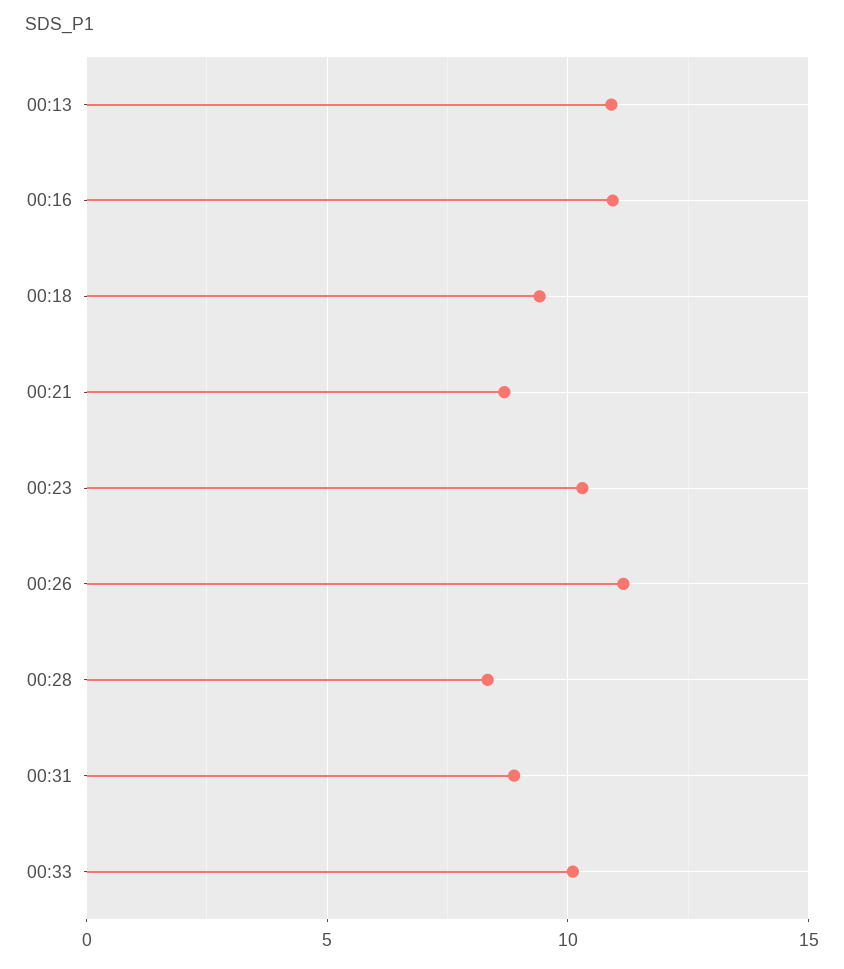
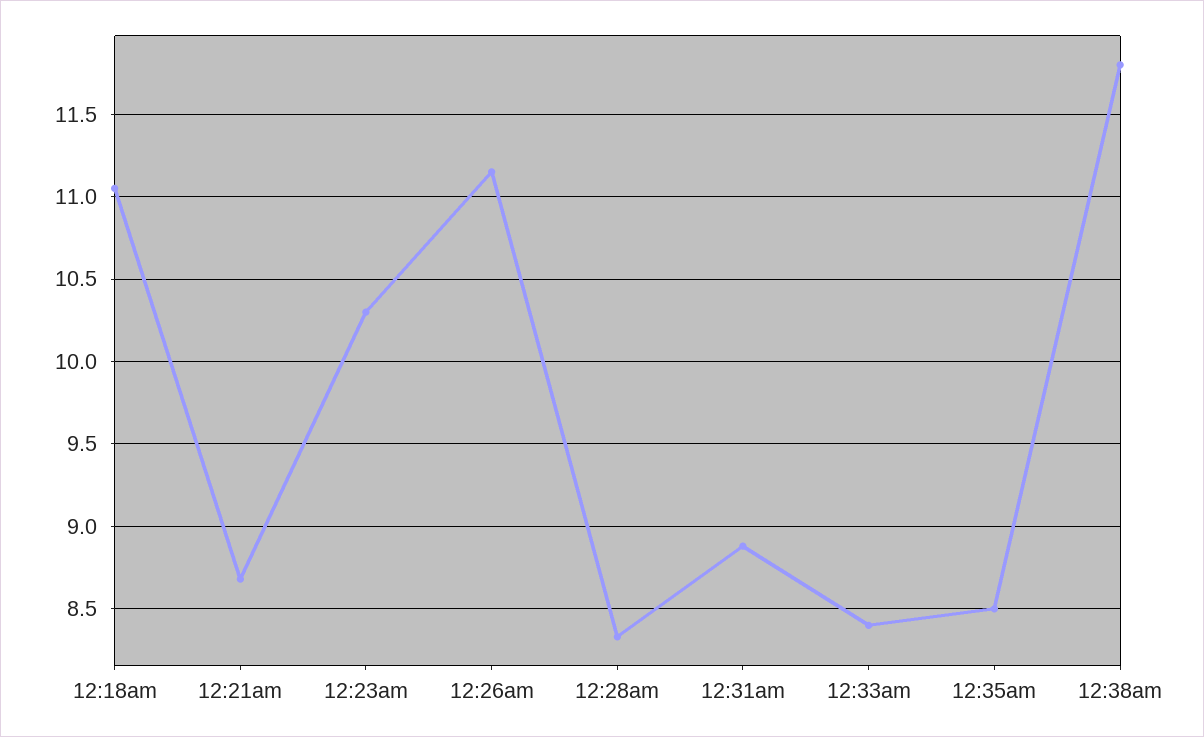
00:13: 11 -> none
00:16: 11 -> none
00:18: 9.5 -> 11.05
00:33: 10 -> 8.4
12:35am: none -> 8.5
12:38am: none -> 11.8

